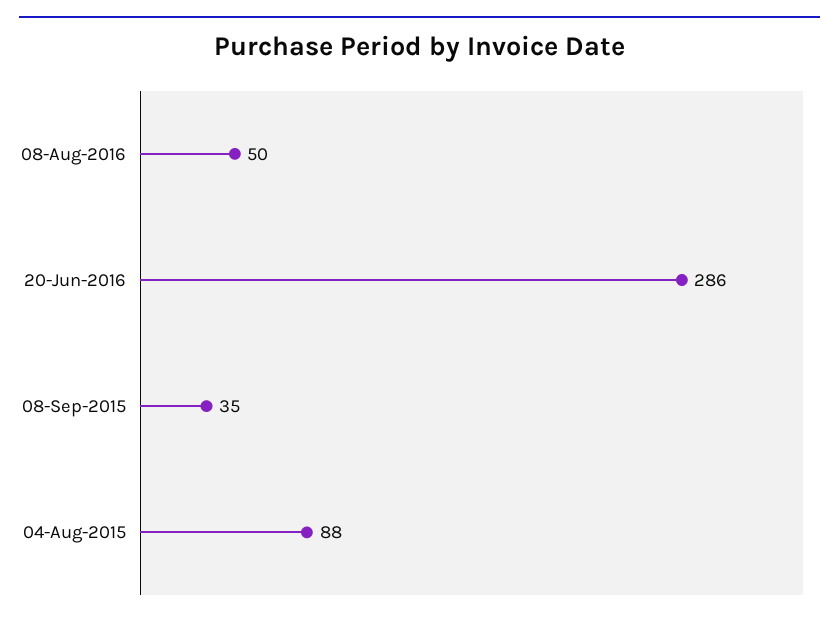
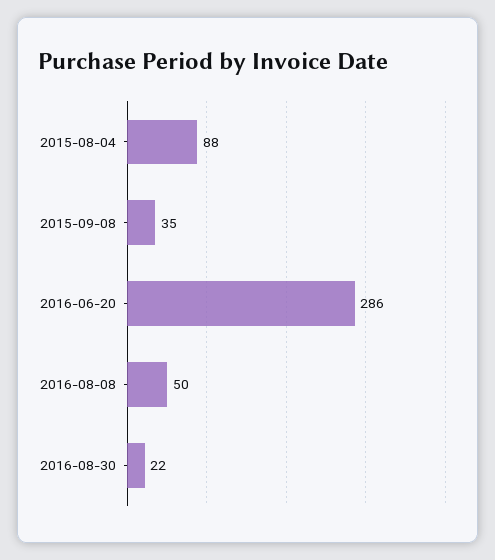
2016-08-30: none -> 22

